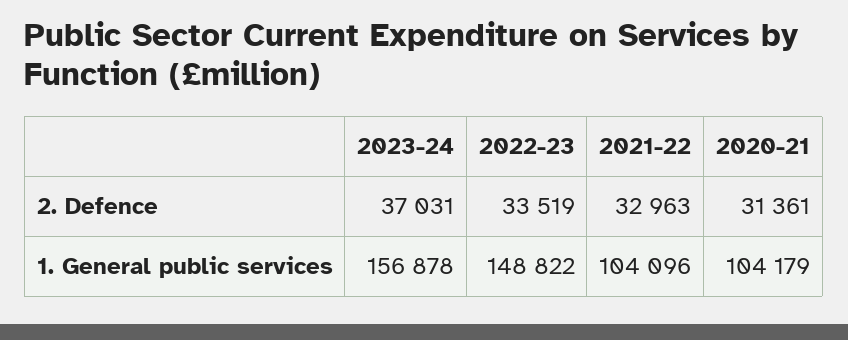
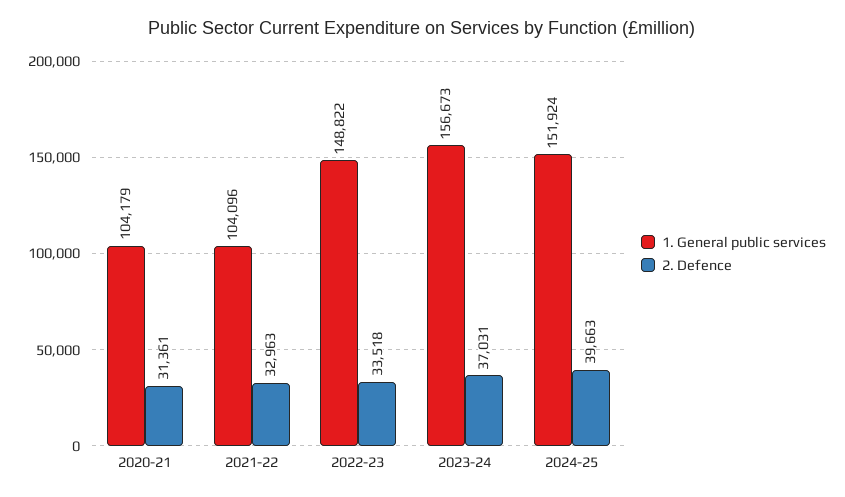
2. Defence, 2022-23: 33519 -> 33518
1. General public services, 2023-24: 156878 -> 156673
1. General public services, 2024-25: none -> 151924
2. Defence, 2024-25: none -> 39663

